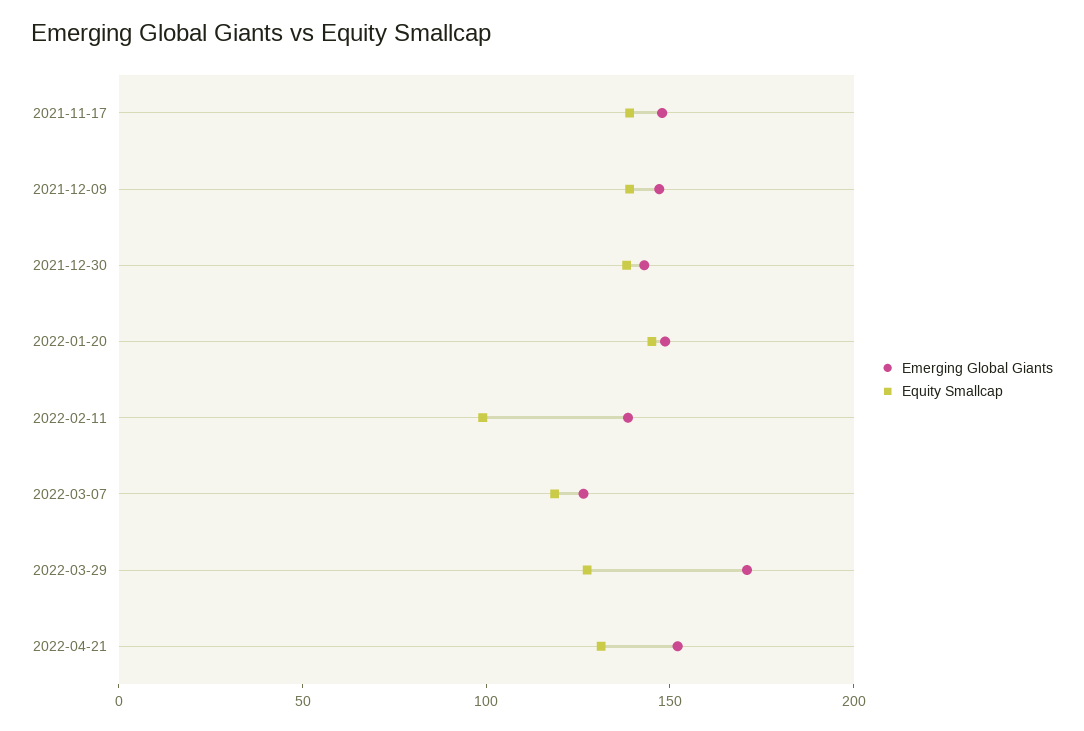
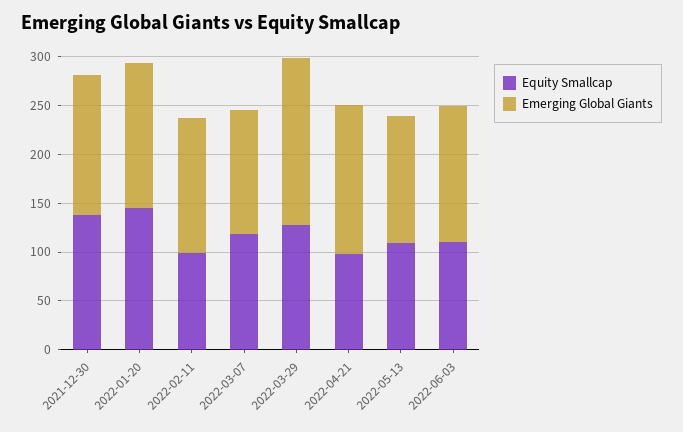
Emerging Global Giants, 2021-11-17: 150 -> none
Equity Smallcap, 2021-11-17: 140 -> none
Emerging Global Giants, 2021-12-09: 150 -> none
Equity Smallcap, 2021-12-09: 140 -> none
Equity Smallcap, 2022-04-21: 130 -> 100
Equity Smallcap, 2022-05-13: none -> 110
Emerging Global Giants, 2022-05-13: none -> 130
Equity Smallcap, 2022-06-03: none -> 110
Emerging Global Giants, 2022-06-03: none -> 140

